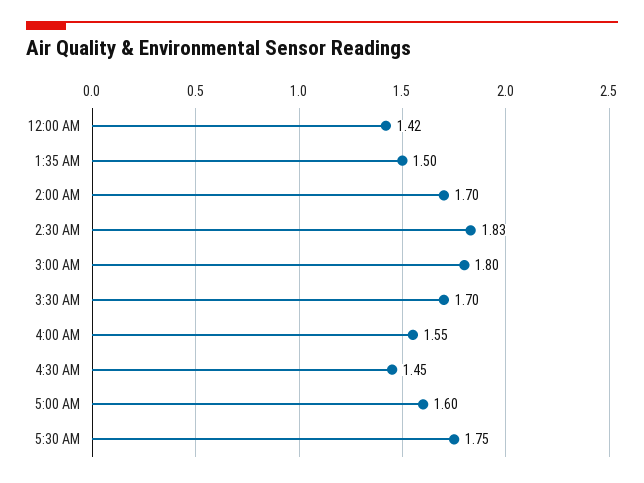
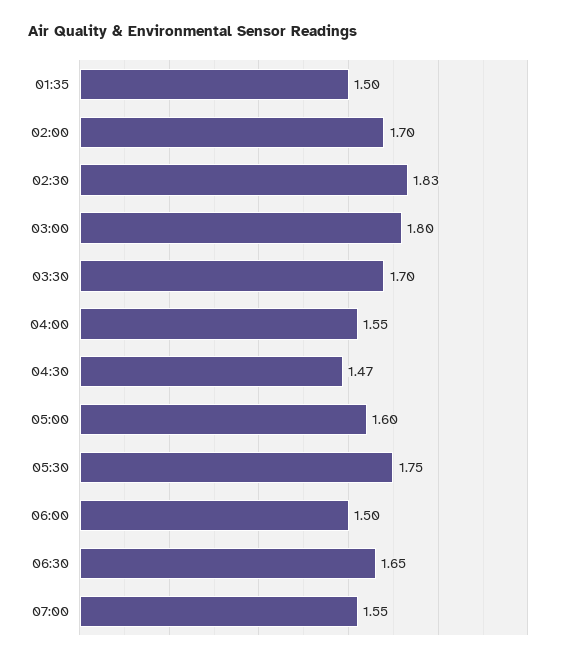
12:00 AM: 1.42 -> none
4:30 AM: 1.45 -> 1.47
06:00: none -> 1.5
06:30: none -> 1.65
07:00: none -> 1.55

